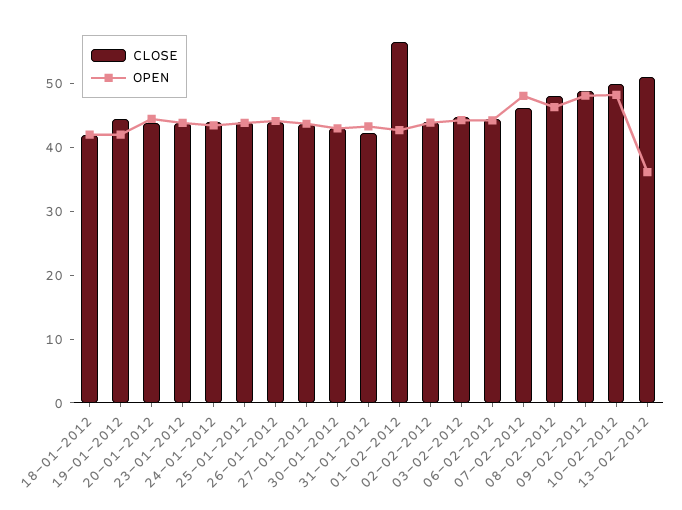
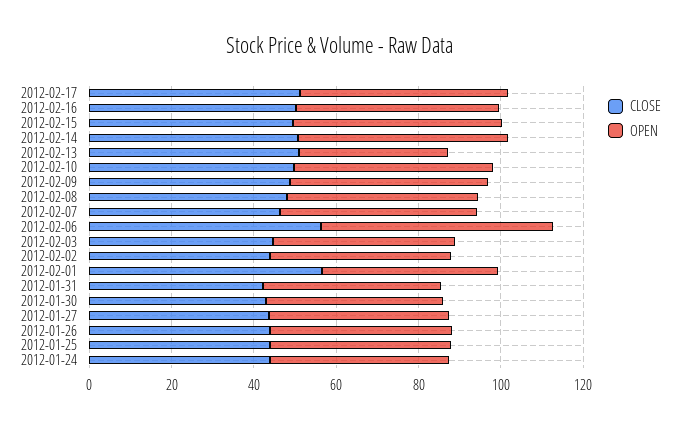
CLOSE, 18-01-2012: 42 -> none
OPEN, 18-01-2012: 42 -> none
CLOSE, 19-01-2012: 44 -> none
OPEN, 19-01-2012: 42 -> none
CLOSE, 20-01-2012: 44 -> none
OPEN, 20-01-2012: 44 -> none
CLOSE, 23-01-2012: 44 -> none
OPEN, 23-01-2012: 44 -> none
CLOSE, 06-02-2012: 44 -> 55
OPEN, 06-02-2012: 44 -> 55
CLOSE, 2012-02-17: none -> 50
OPEN, 2012-02-17: none -> 50
CLOSE, 2012-02-16: none -> 50
OPEN, 2012-02-16: none -> 50
CLOSE, 2012-02-15: none -> 50
OPEN, 2012-02-15: none -> 50
CLOSE, 2012-02-14: none -> 50
OPEN, 2012-02-14: none -> 50

